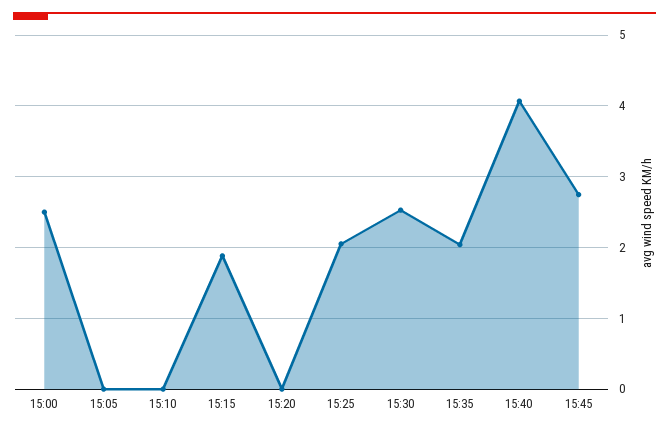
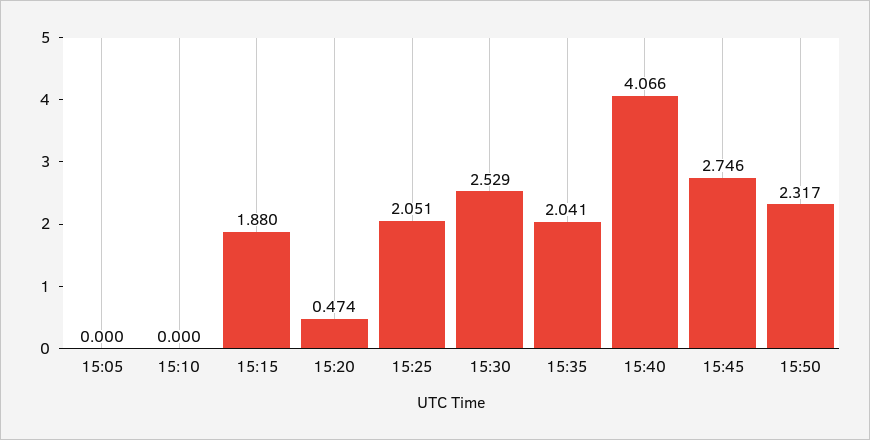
15:00: 2.5 -> none
15:20: 0 -> 0.474
15:50: none -> 2.317

